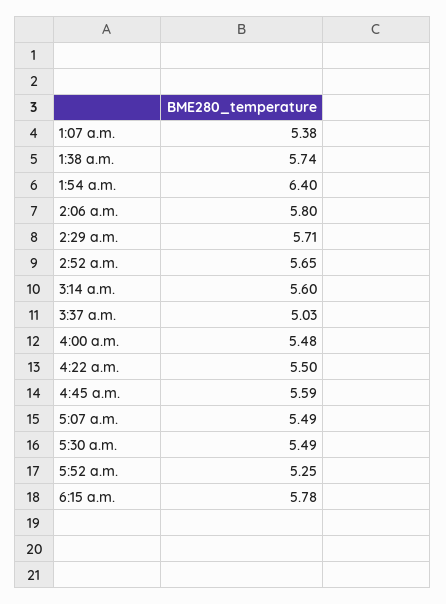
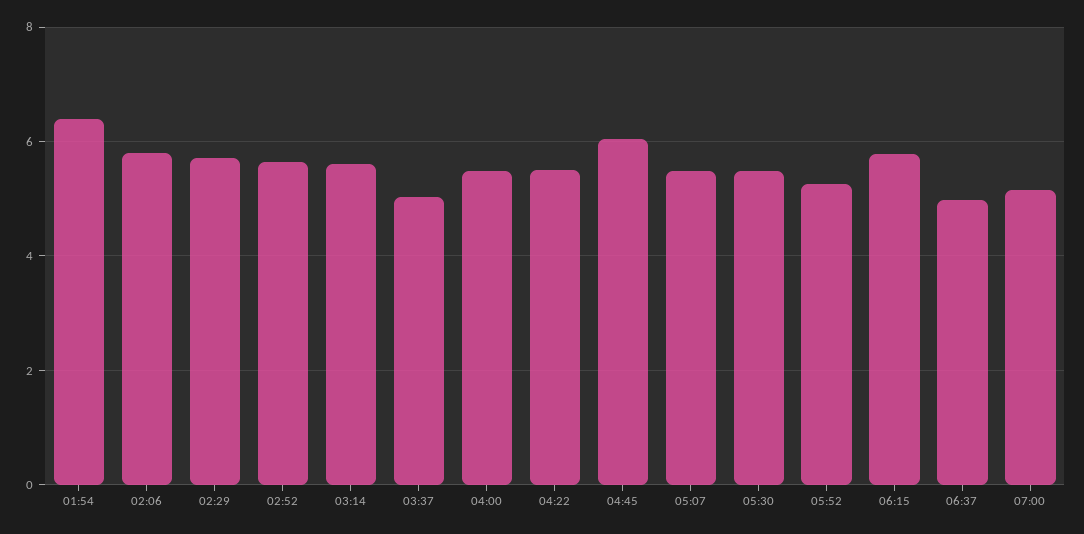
1:07 a.m.: 5.38 -> none
1:38 a.m.: 5.74 -> none
4:45 a.m.: 5.59 -> 6
06:37: none -> 5
07:00: none -> 5.2

